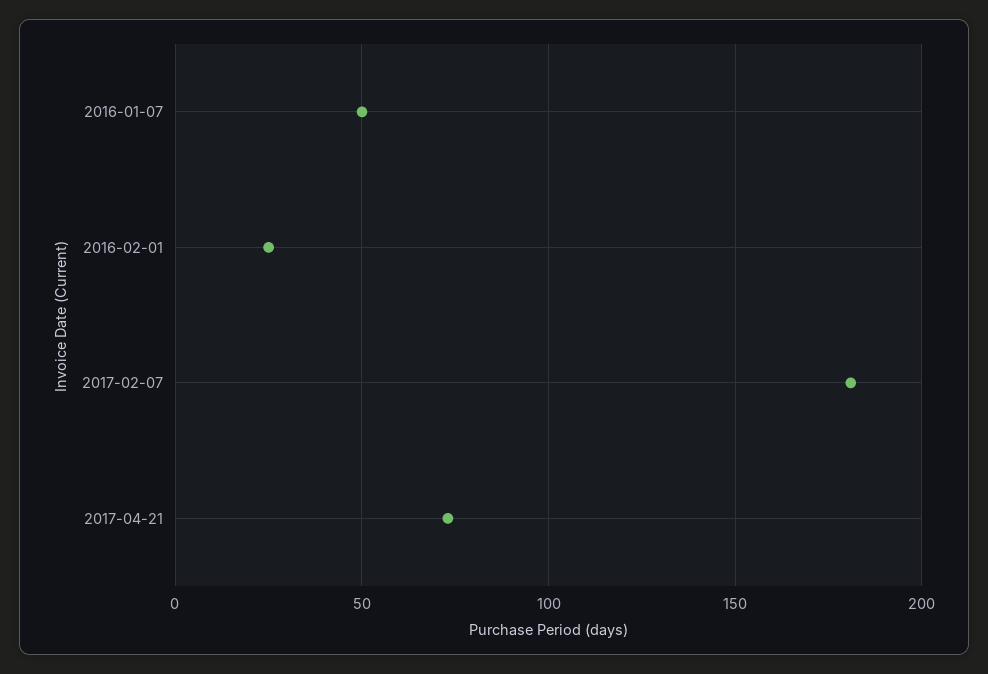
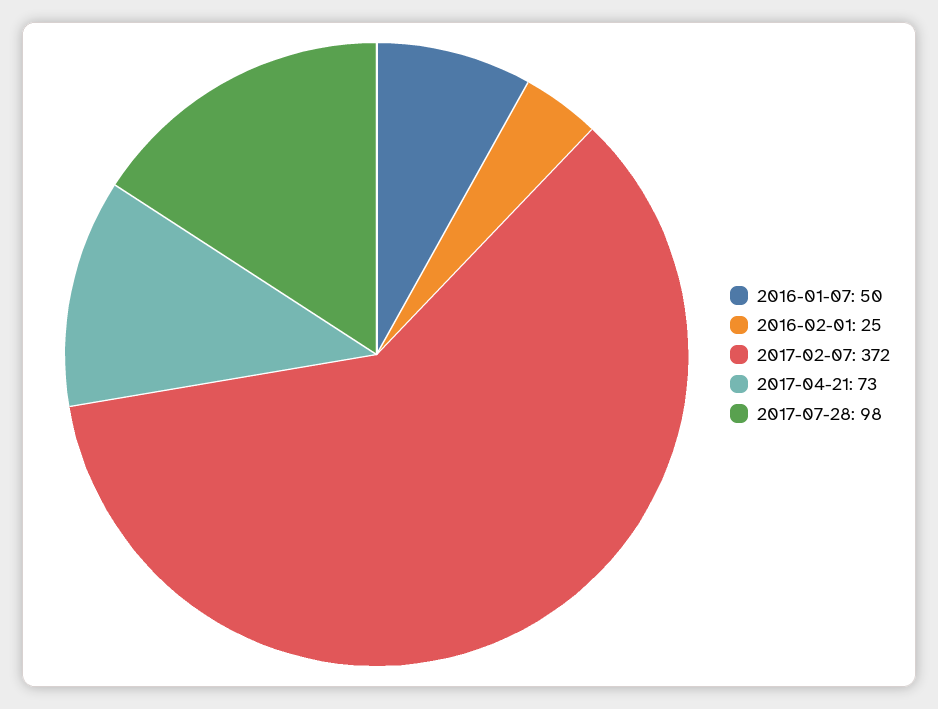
2017-02-07: 180 -> 372
2017-07-28: none -> 98

